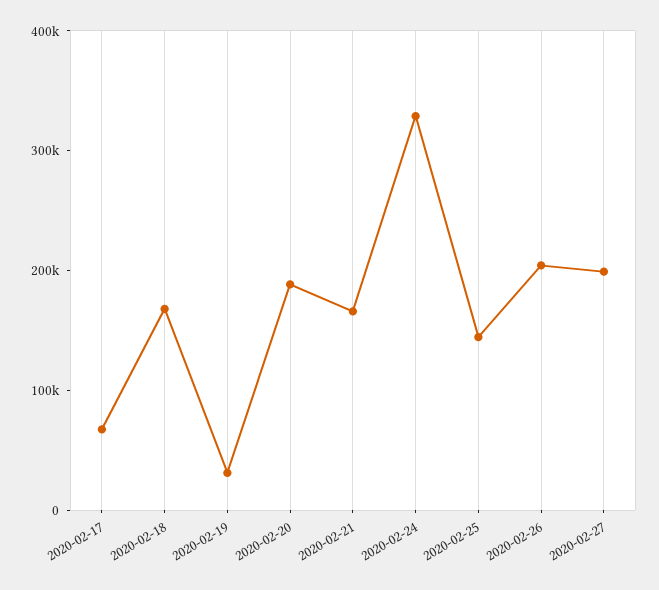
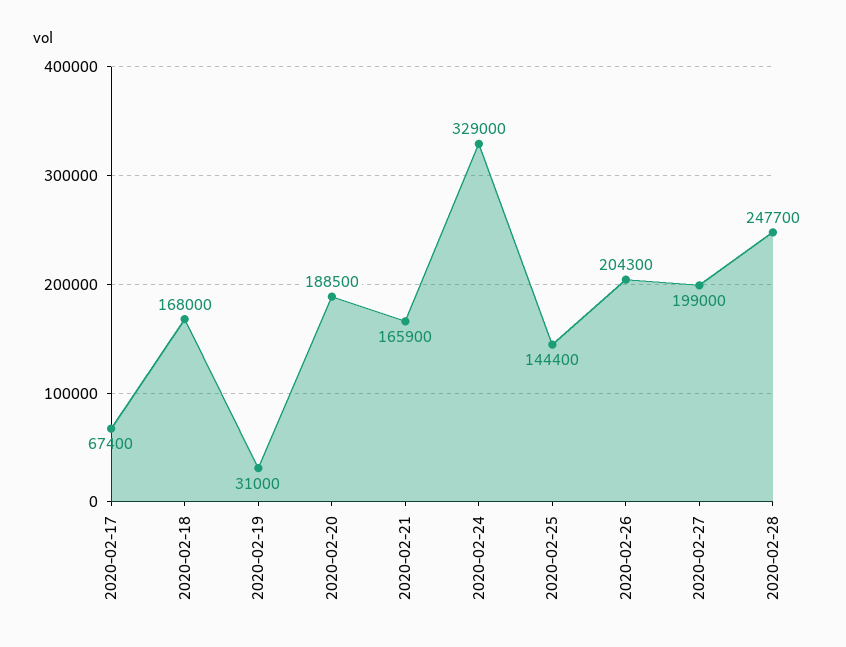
2020-02-28: none -> 247700

